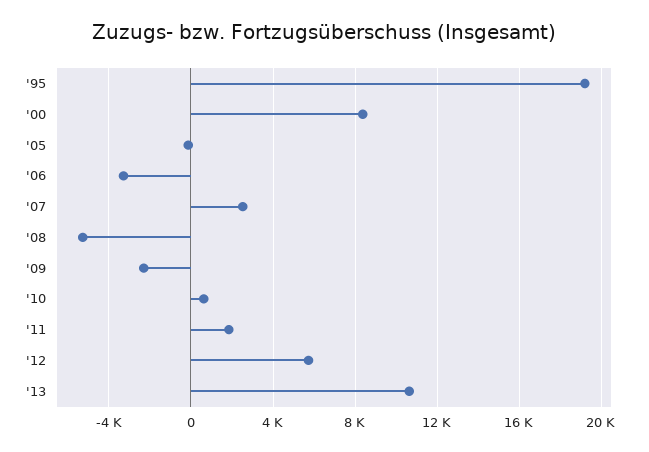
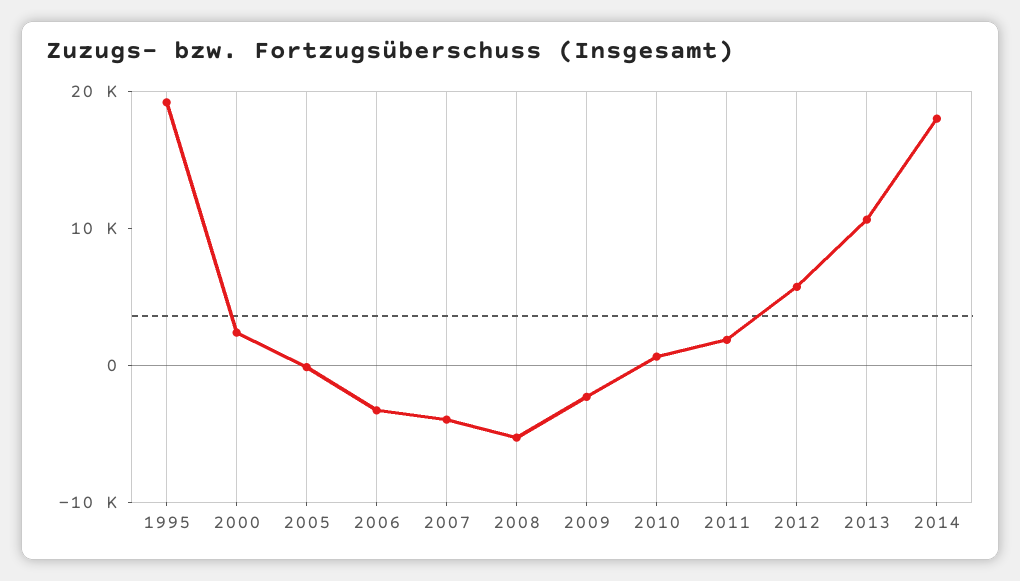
'00: 8500 -> 2000
'07: 2500 -> -4000
2014: none -> 18000

